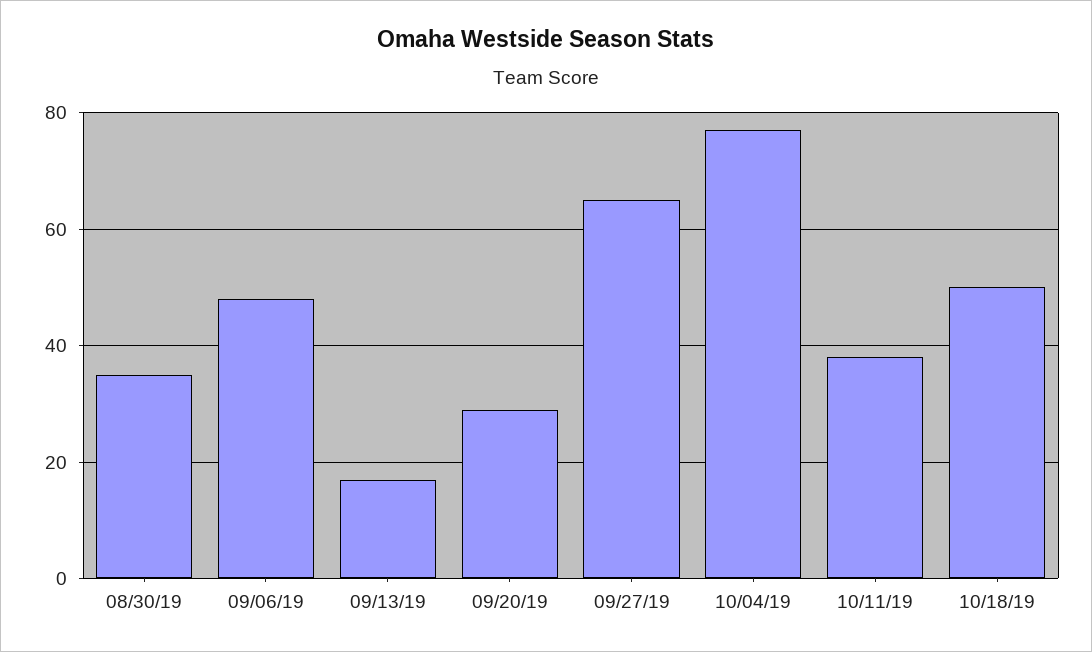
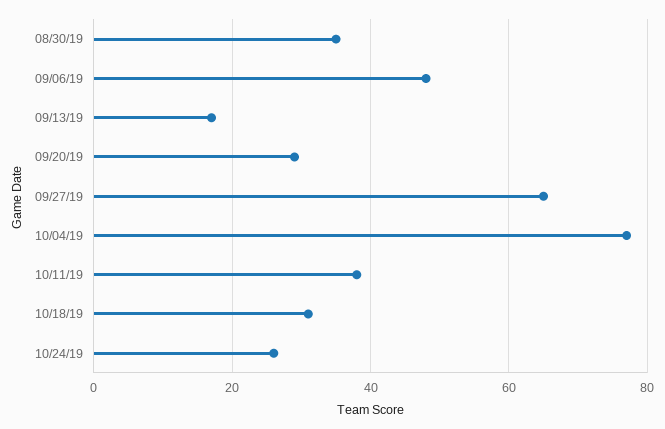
10/18/19: 50 -> 30
10/24/19: none -> 25

